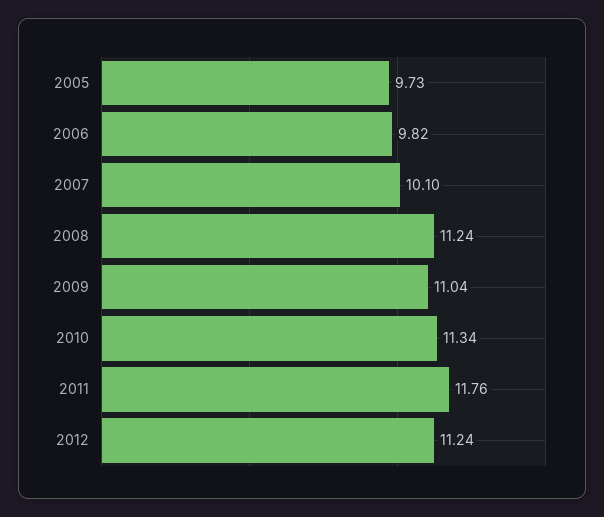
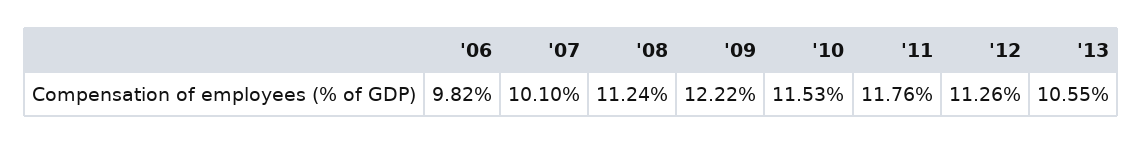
2005: 9.73 -> none
2009: 11.04 -> 12.22
2010: 11.34 -> 11.53
2012: 11.24 -> 11.26
'13: none -> 10.55

